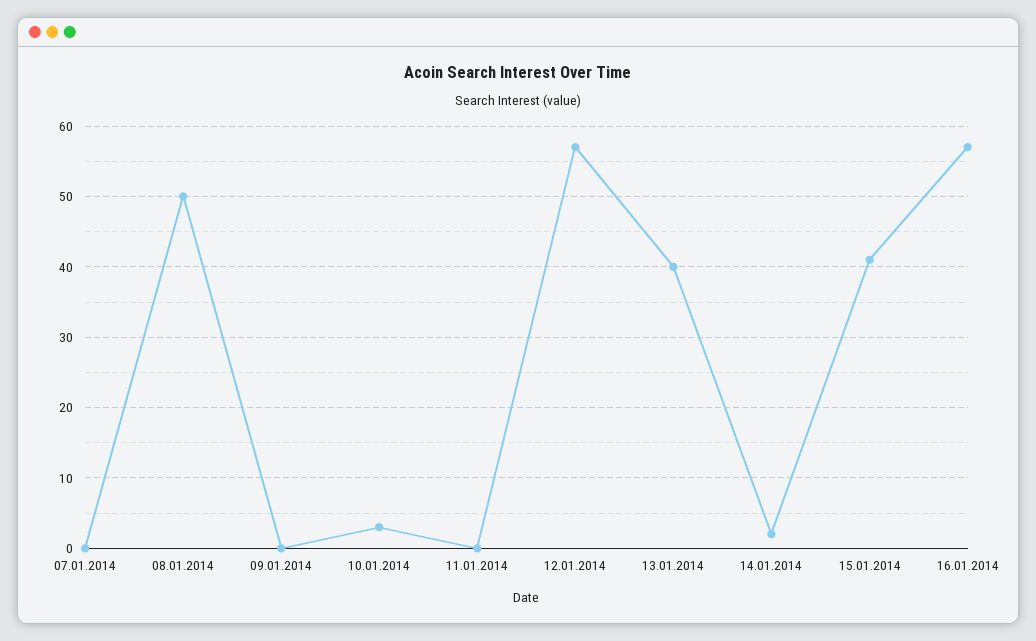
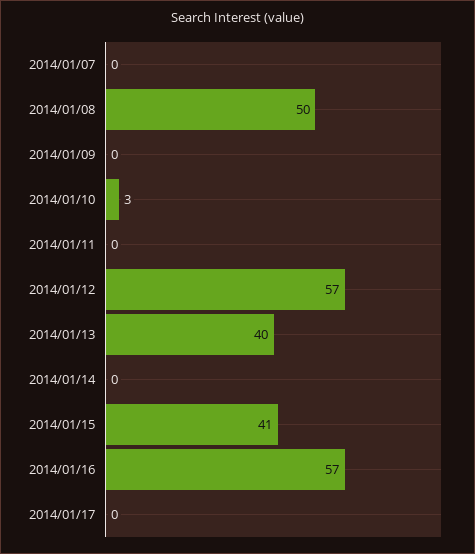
14.01.2014: 2 -> 0
2014/01/17: none -> 0

